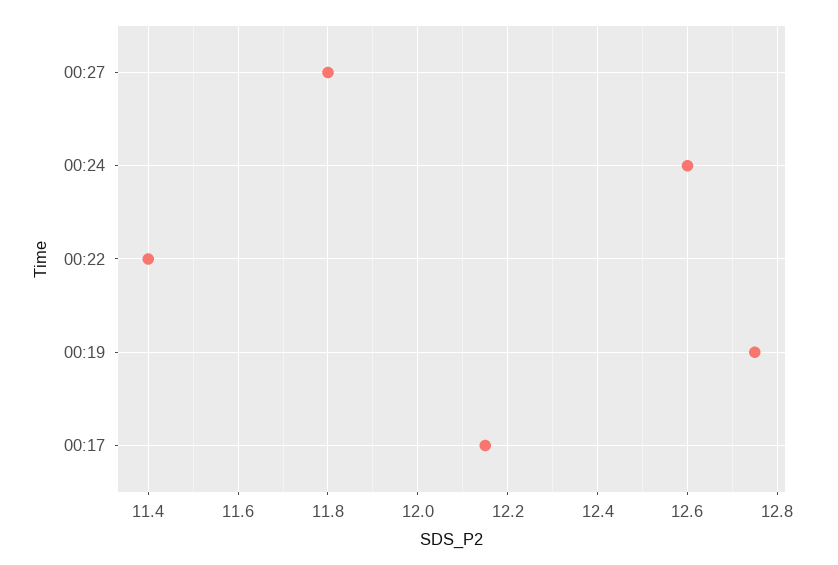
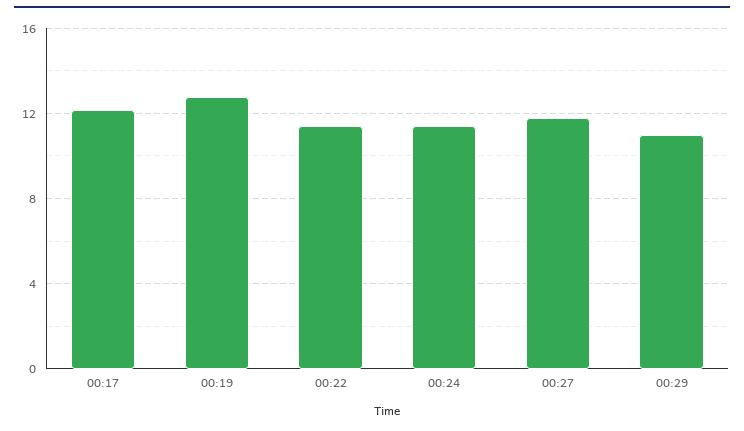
00:24: 12.6 -> 11.5
00:29: none -> 11

